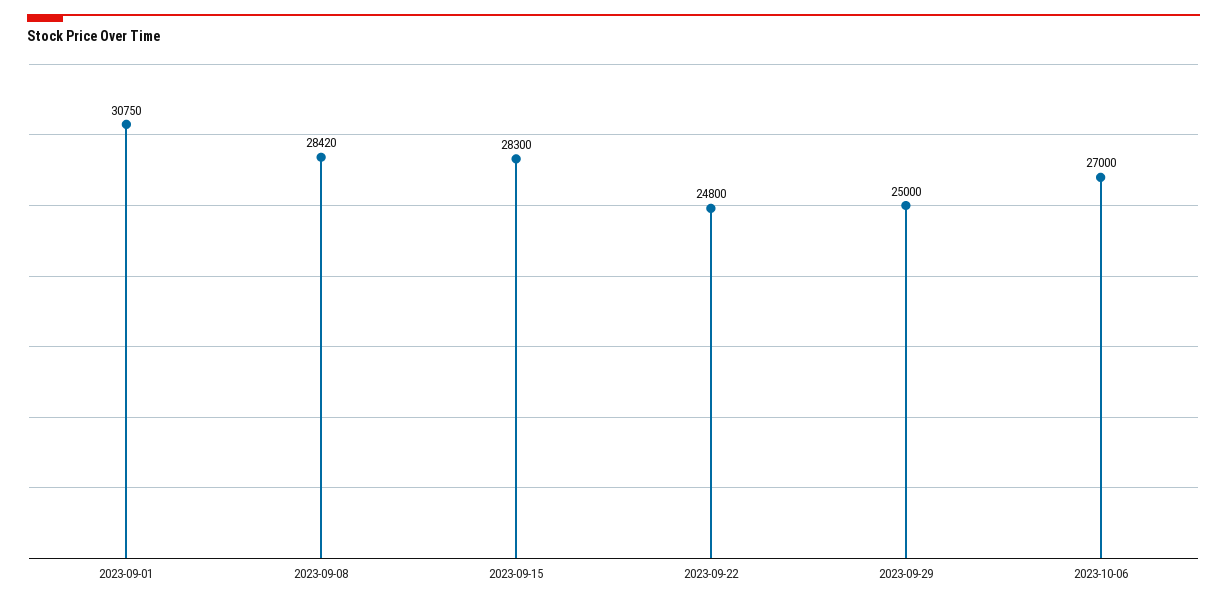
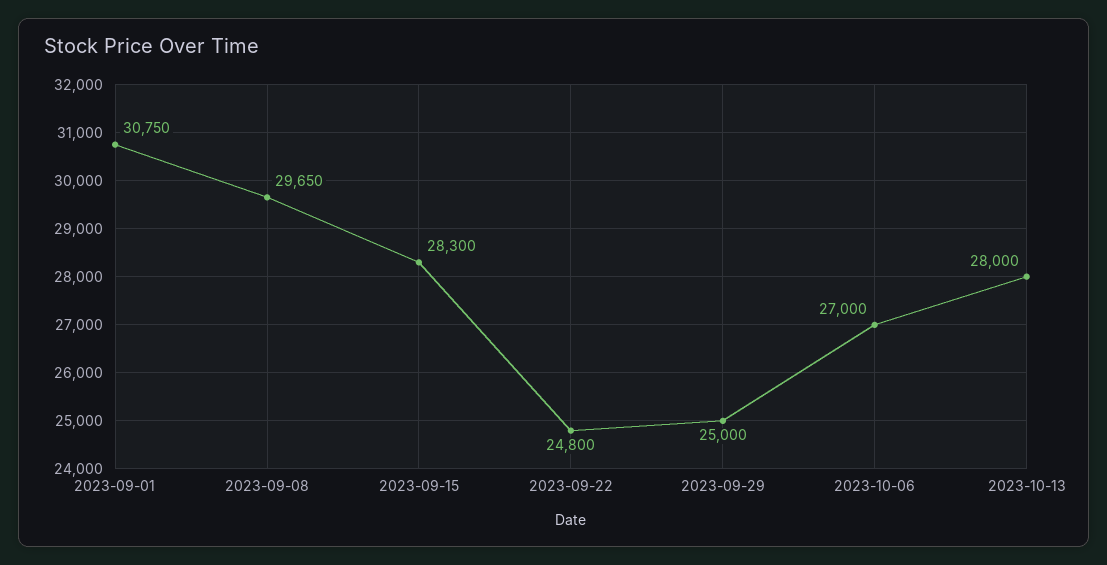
2023-09-08: 28420 -> 29650
2023-10-13: none -> 28000

